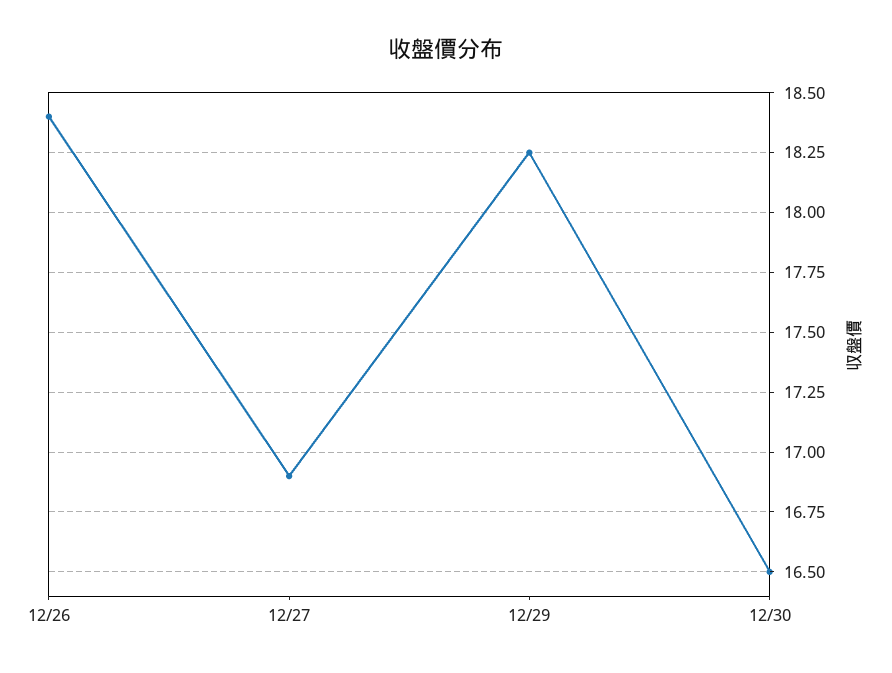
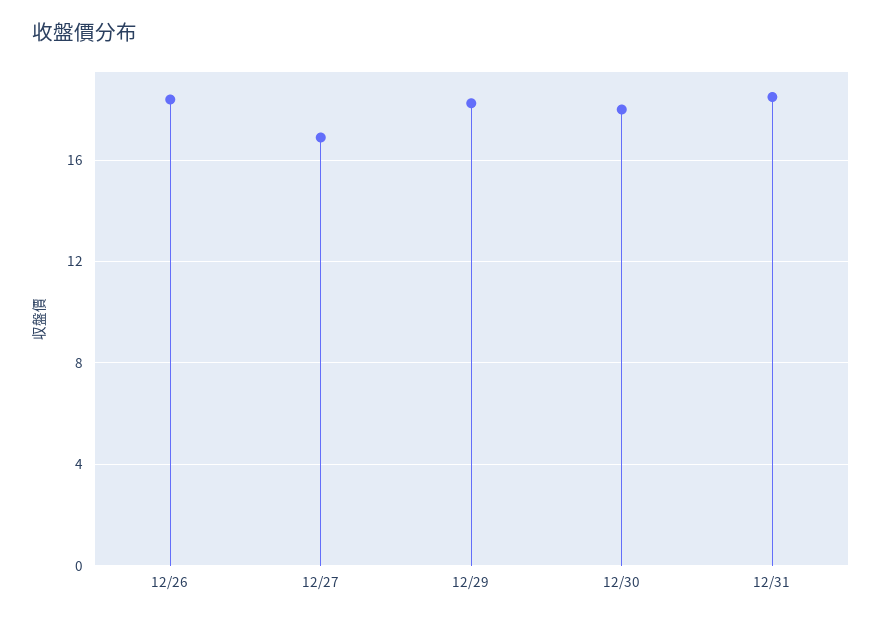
12/30: 16.5 -> 18
12/31: none -> 18.5

